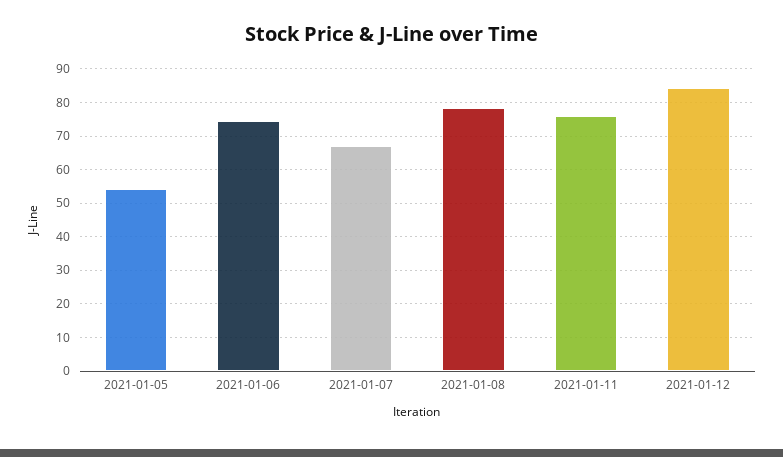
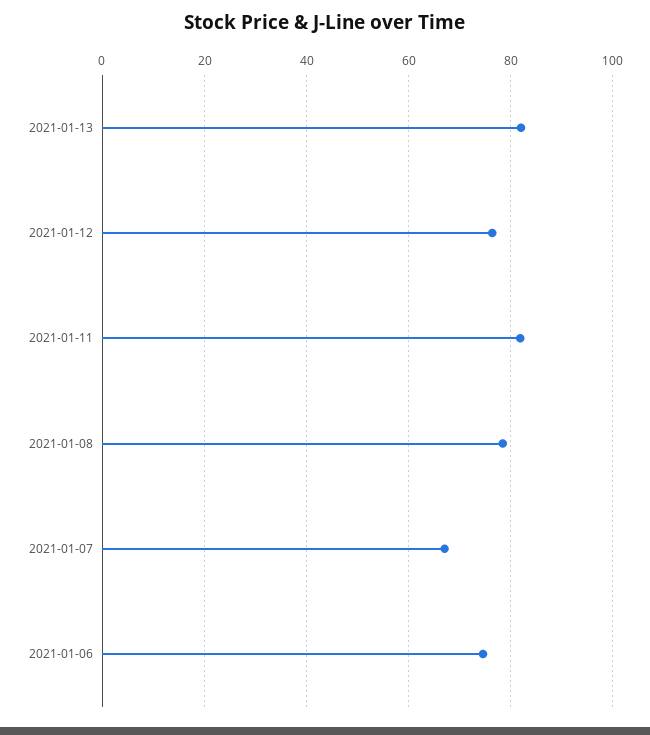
2021-01-05: 54 -> none
2021-01-11: 76 -> 82
2021-01-12: 84 -> 76
2021-01-13: none -> 82

